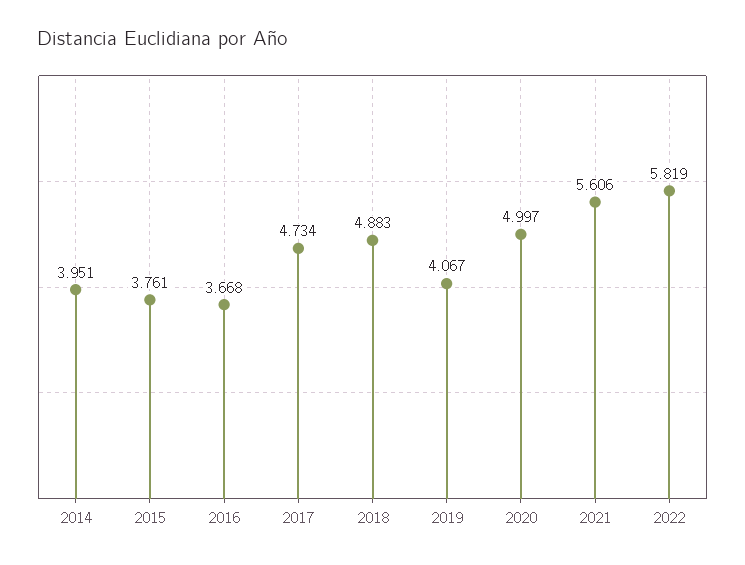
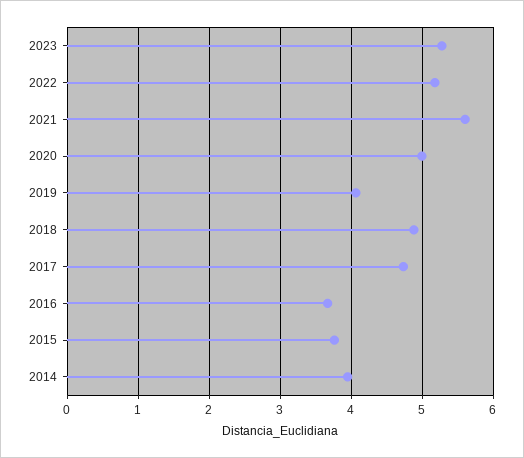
2022: 5.819 -> 5.2
2023: none -> 5.3

